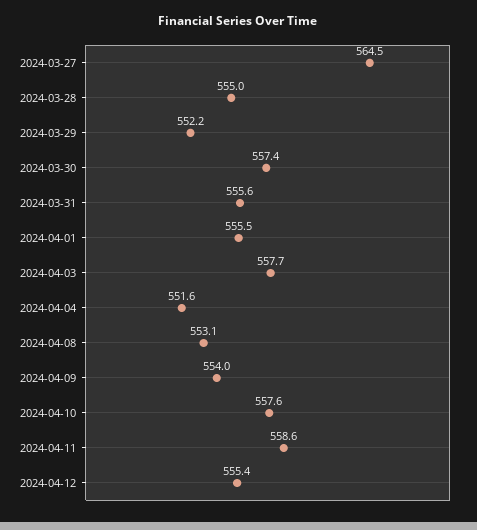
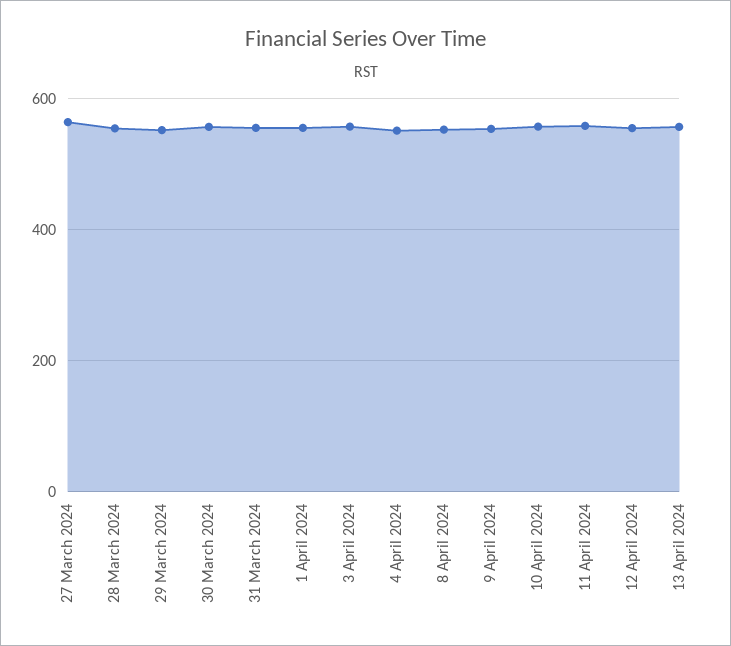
13 April 2024: none -> 560

